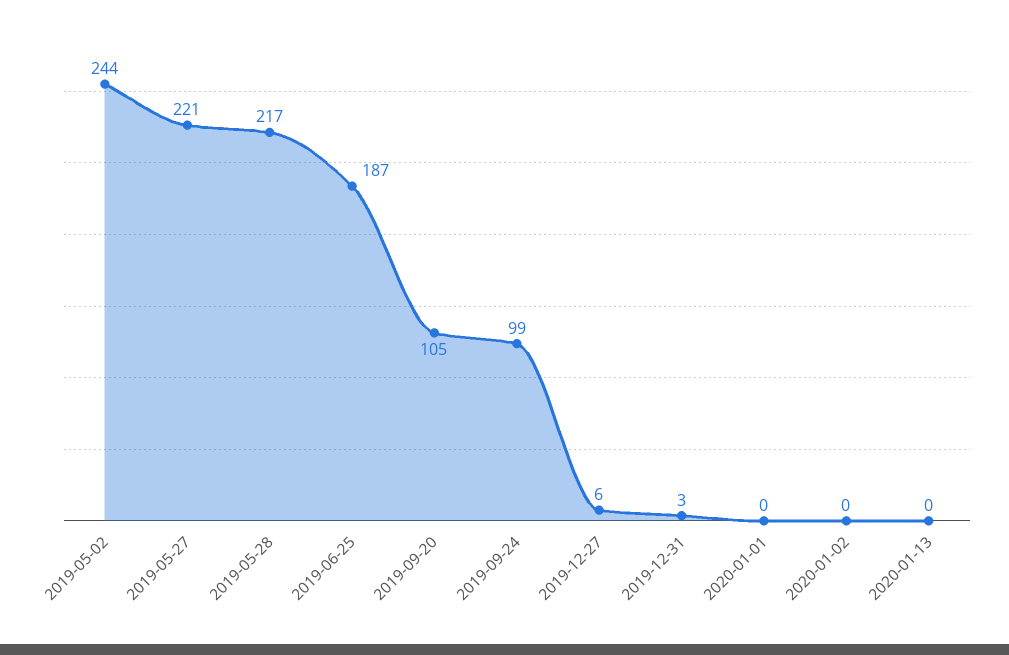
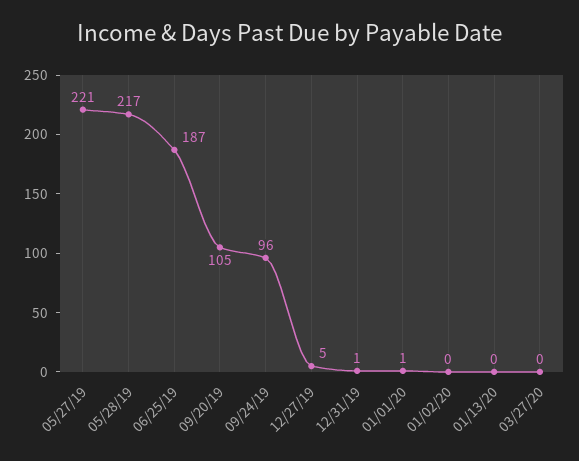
2019-05-02: 244 -> none
2019-09-24: 99 -> 96
2019-12-27: 6 -> 5
2019-12-31: 3 -> 1
2020-01-01: 0 -> 1
03/27/20: none -> 0

